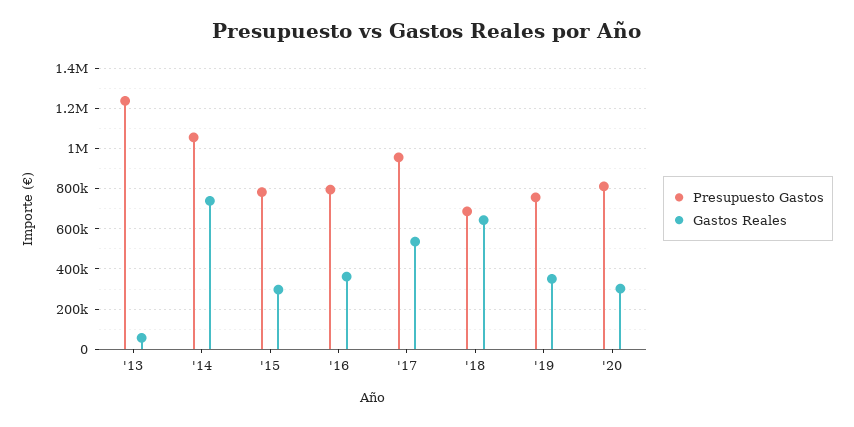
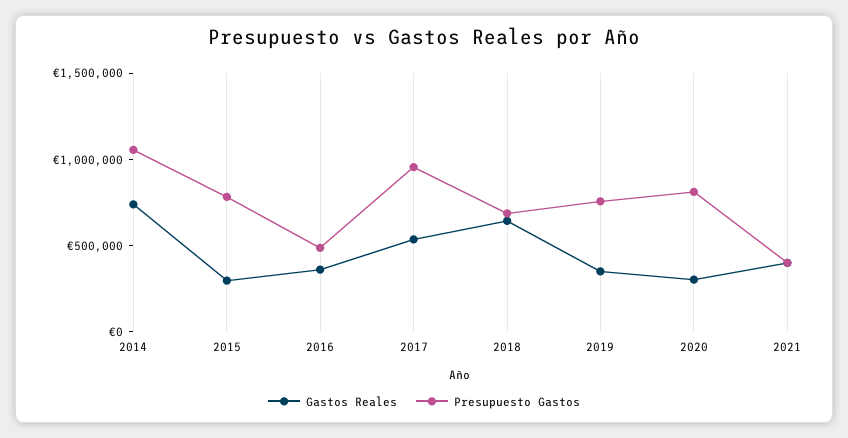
Presupuesto Gastos, '13: 1250000 -> none
Gastos Reales, '13: 50000 -> none
Presupuesto Gastos, '16: 800000 -> 500000
Gastos Reales, 2021: none -> 400000
Presupuesto Gastos, 2021: none -> 400000

